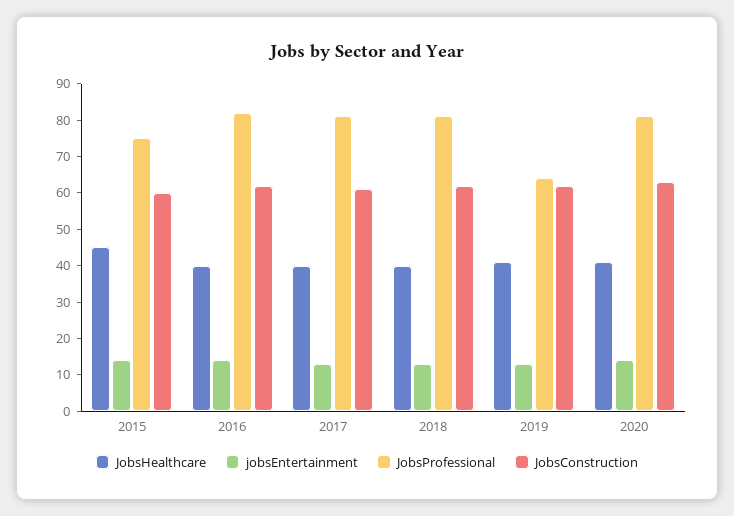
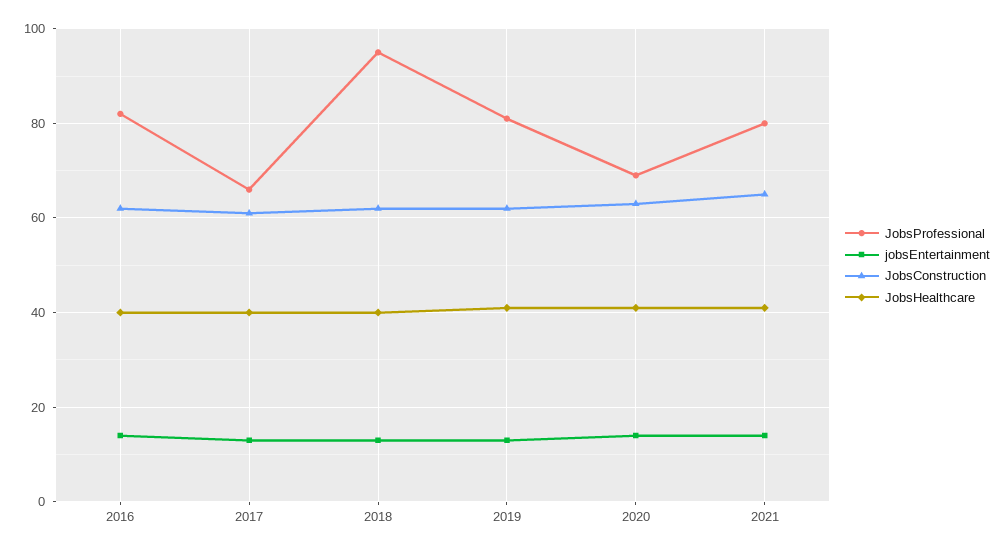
JobsHealthcare, 2015: 45 -> none
jobsEntertainment, 2015: 15 -> none
JobsProfessional, 2015: 75 -> none
JobsConstruction, 2015: 60 -> none
JobsProfessional, 2017: 80 -> 65
JobsProfessional, 2018: 80 -> 95
JobsProfessional, 2019: 65 -> 80
JobsProfessional, 2020: 80 -> 70
JobsProfessional, 2021: none -> 80
jobsEntertainment, 2021: none -> 15
JobsConstruction, 2021: none -> 65
JobsHealthcare, 2021: none -> 40

